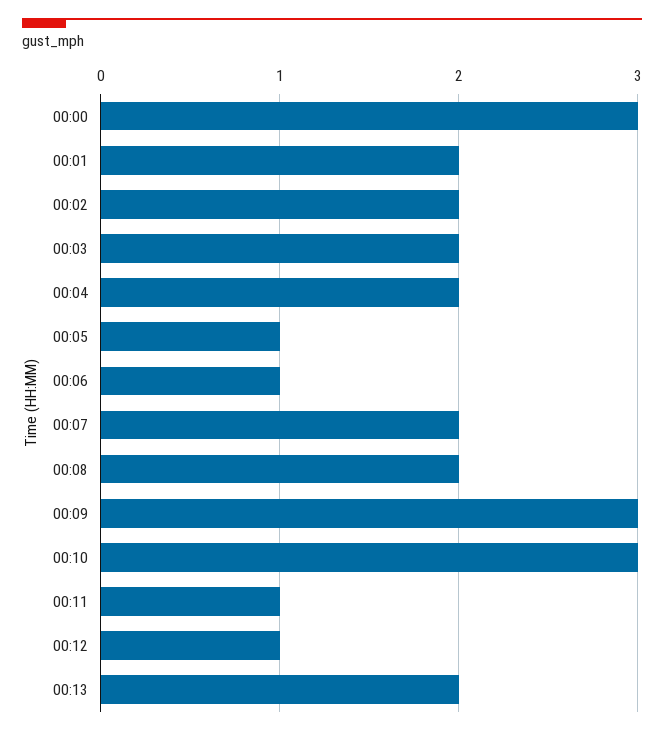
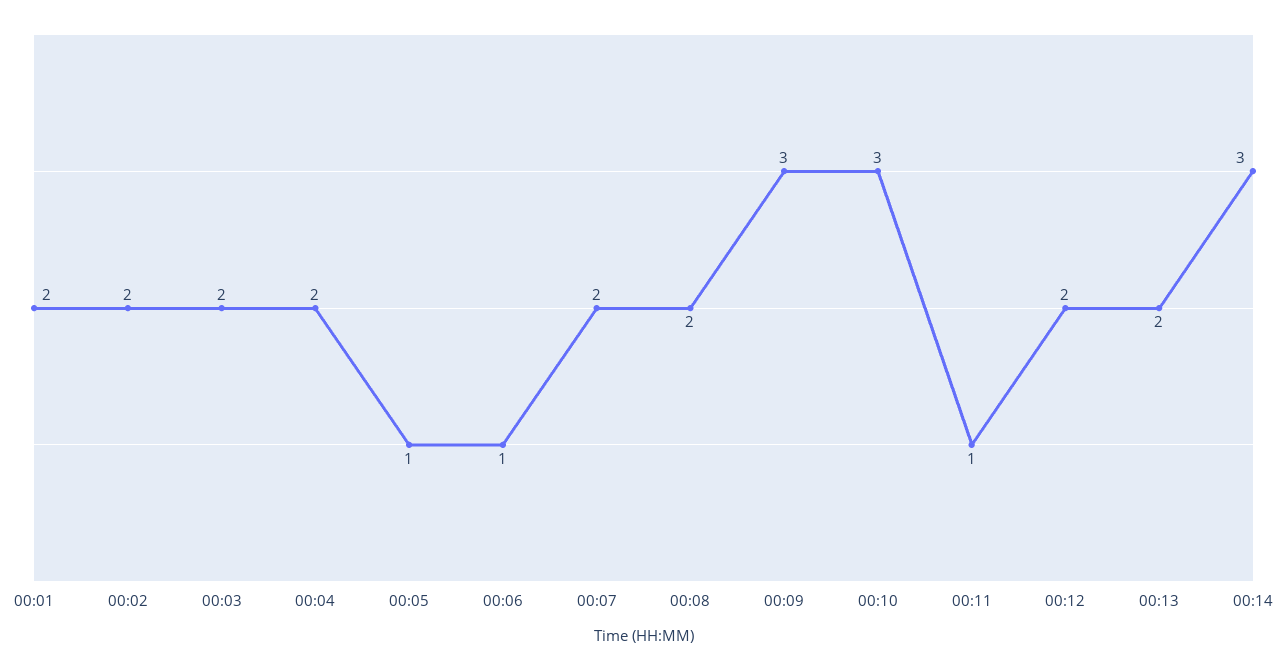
00:00: 3 -> none
00:12: 1 -> 2
00:14: none -> 3

